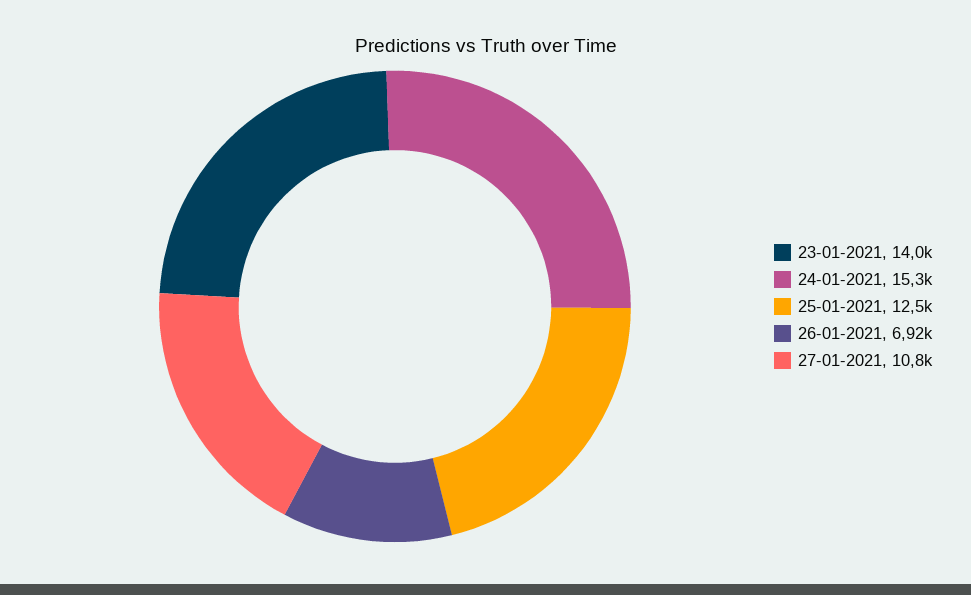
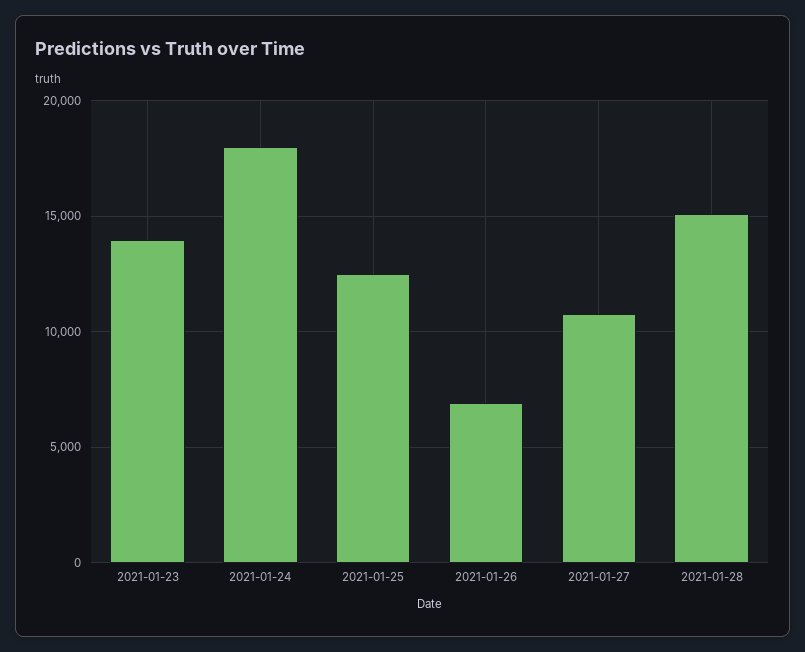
24-01-2021: 15300 -> 18000
2021-01-28: none -> 15000

